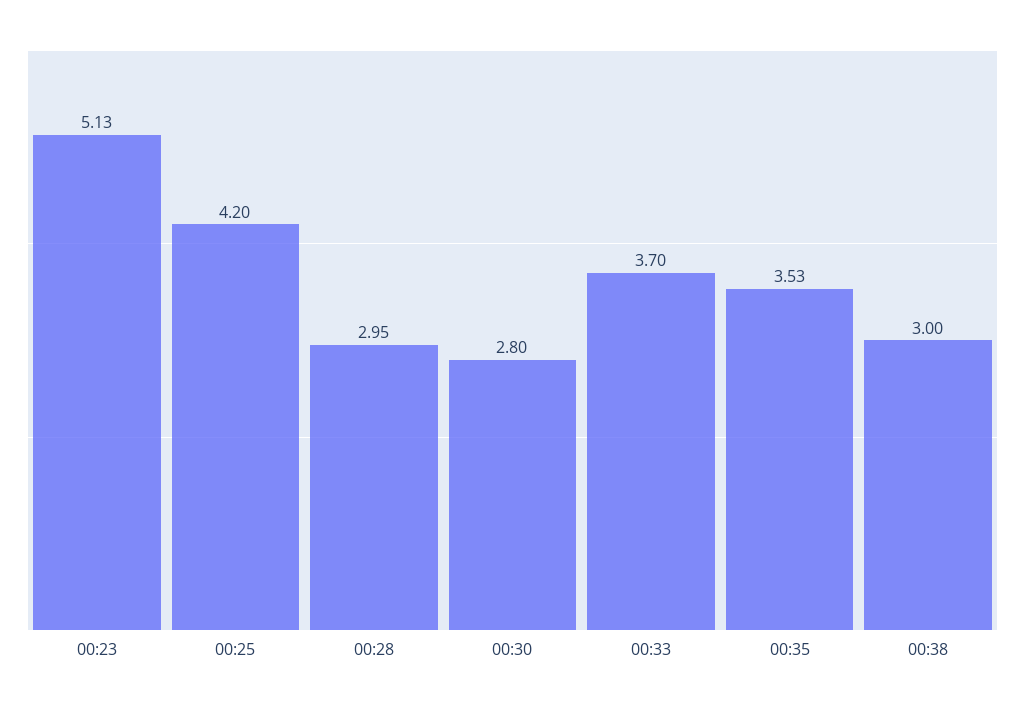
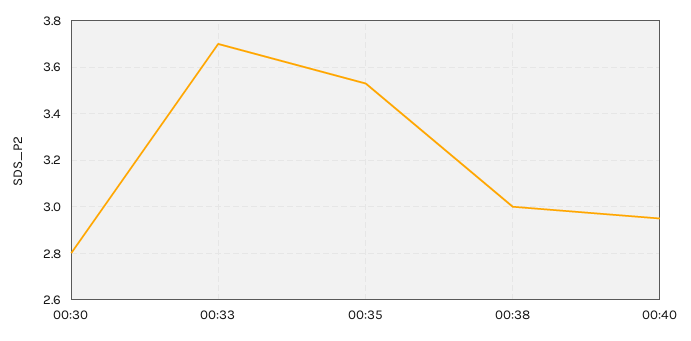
00:23: 5.13 -> none
00:25: 4.2 -> none
00:28: 2.95 -> none
00:40: none -> 2.95

